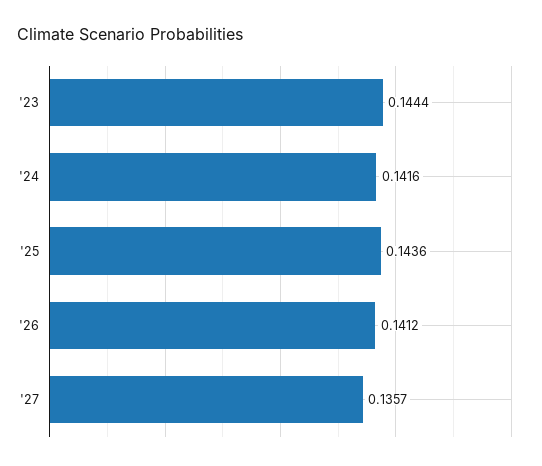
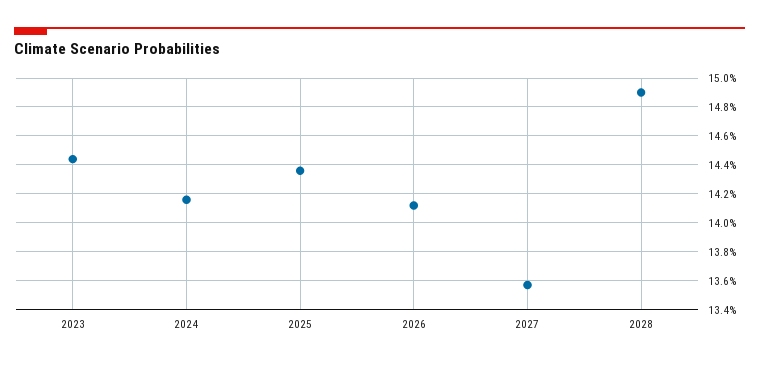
2028: none -> 0.149

